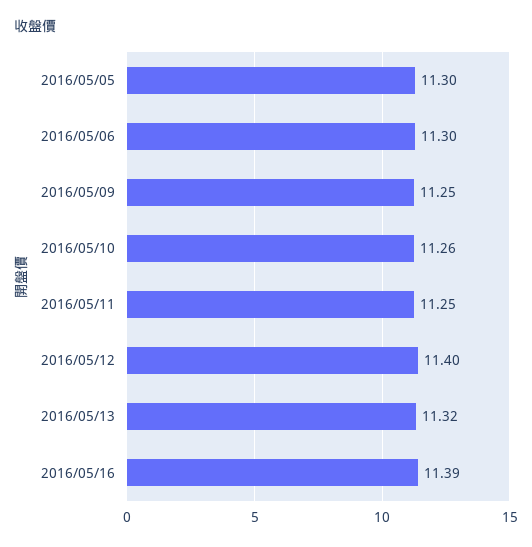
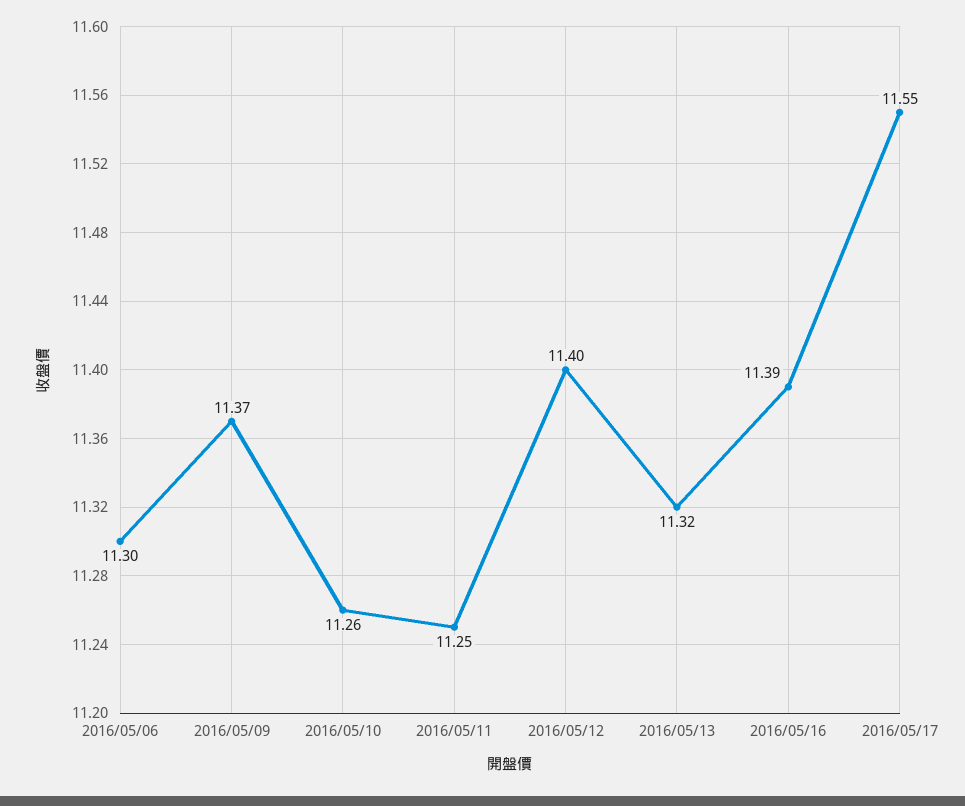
2016/05/05: 11.3 -> none
2016/05/09: 11.25 -> 11.37
2016/05/17: none -> 11.55

